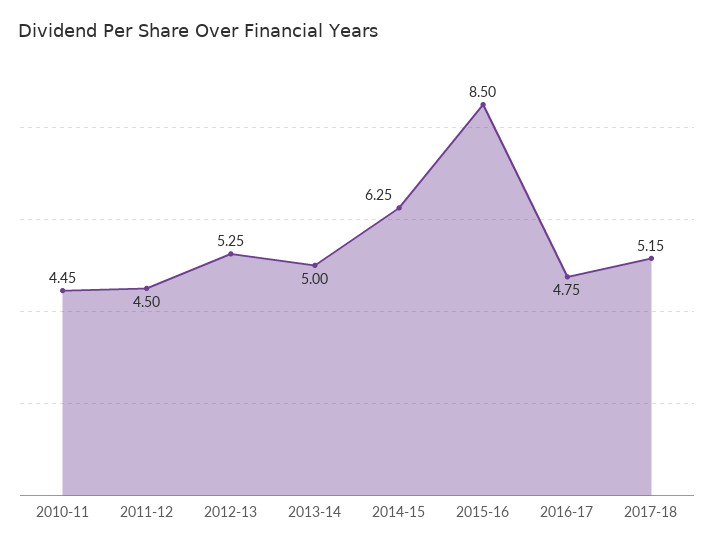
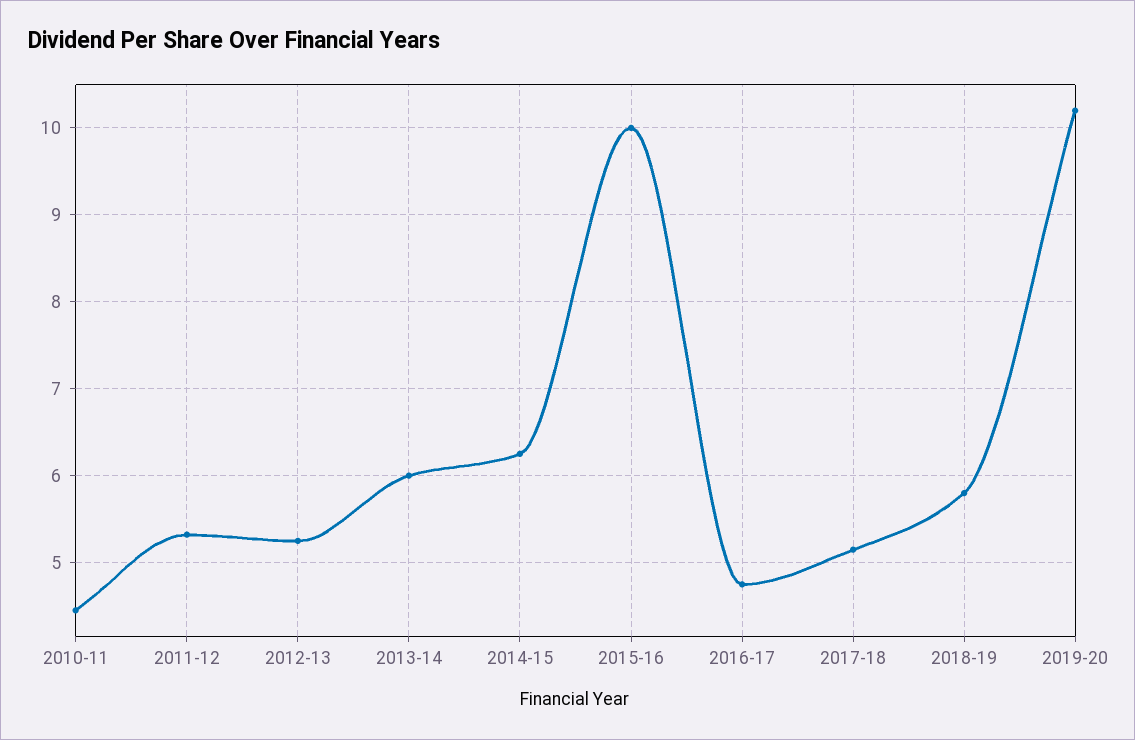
2011-12: 4.5 -> 5.3
2013-14: 5 -> 6
2015-16: 8.5 -> 10
2018-19: none -> 5.8
2019-20: none -> 10.2

